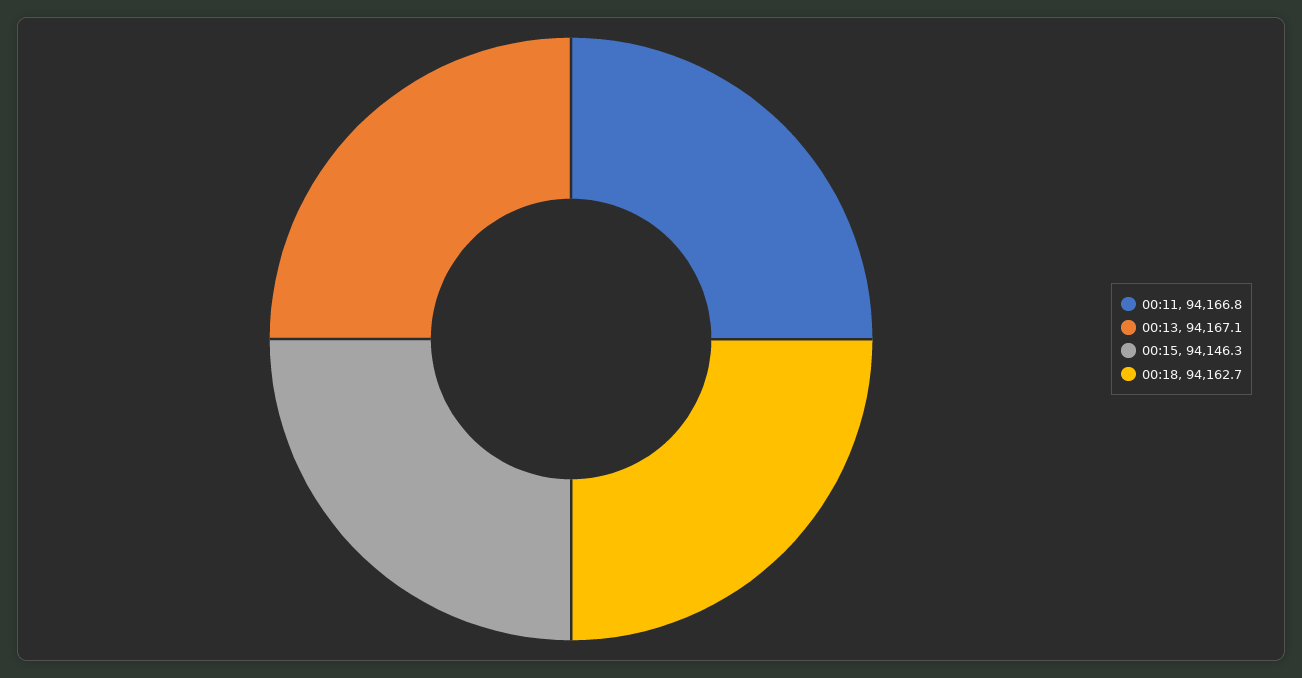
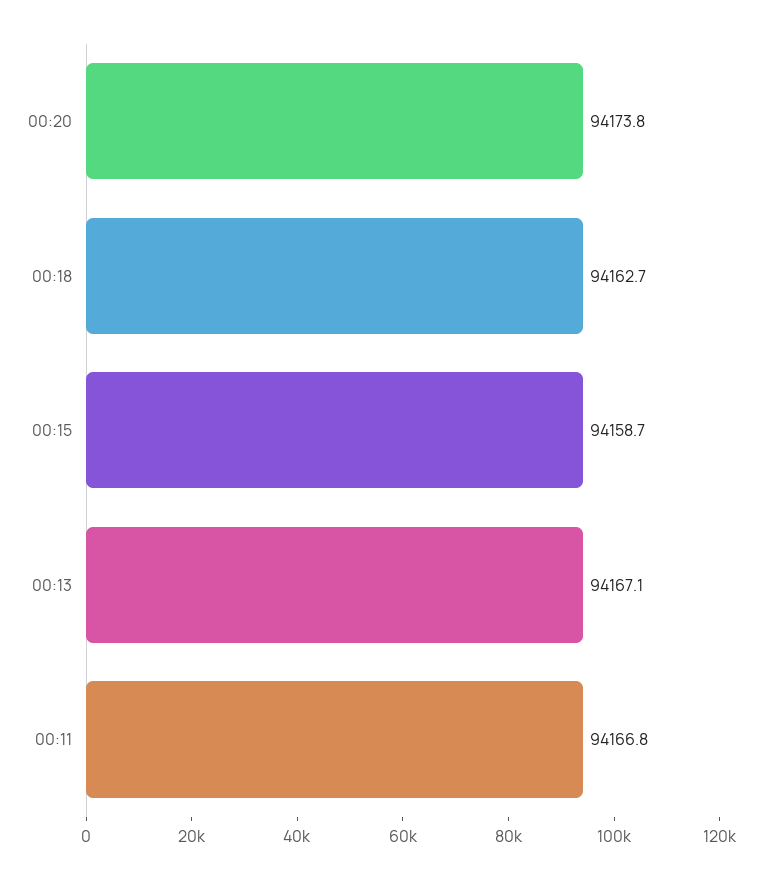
00:15: 94146.3 -> 94158.7
00:20: none -> 94173.8

